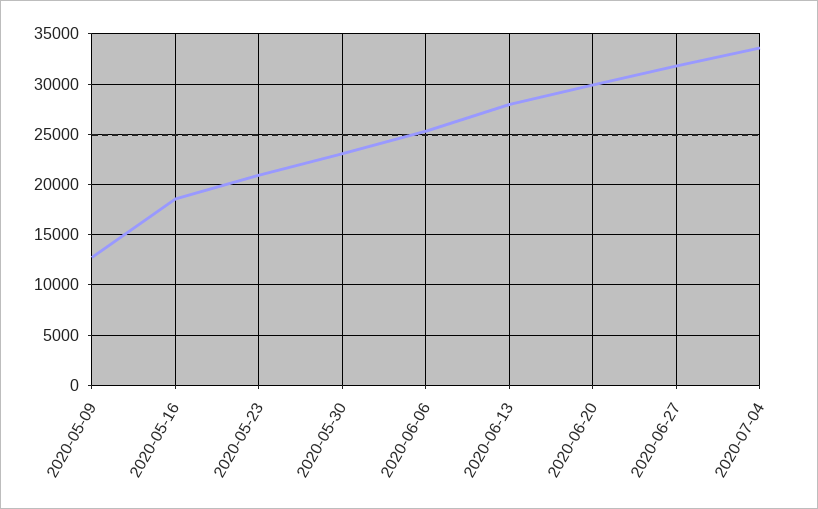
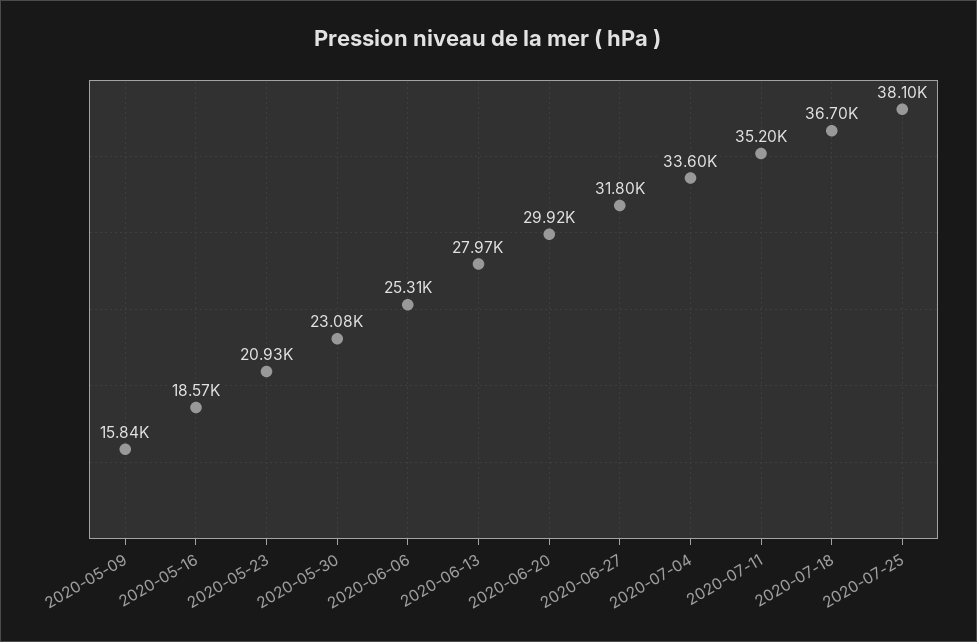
2020-05-09: 13000 -> 15840
2020-07-11: none -> 35200
2020-07-18: none -> 36700
2020-07-25: none -> 38100

